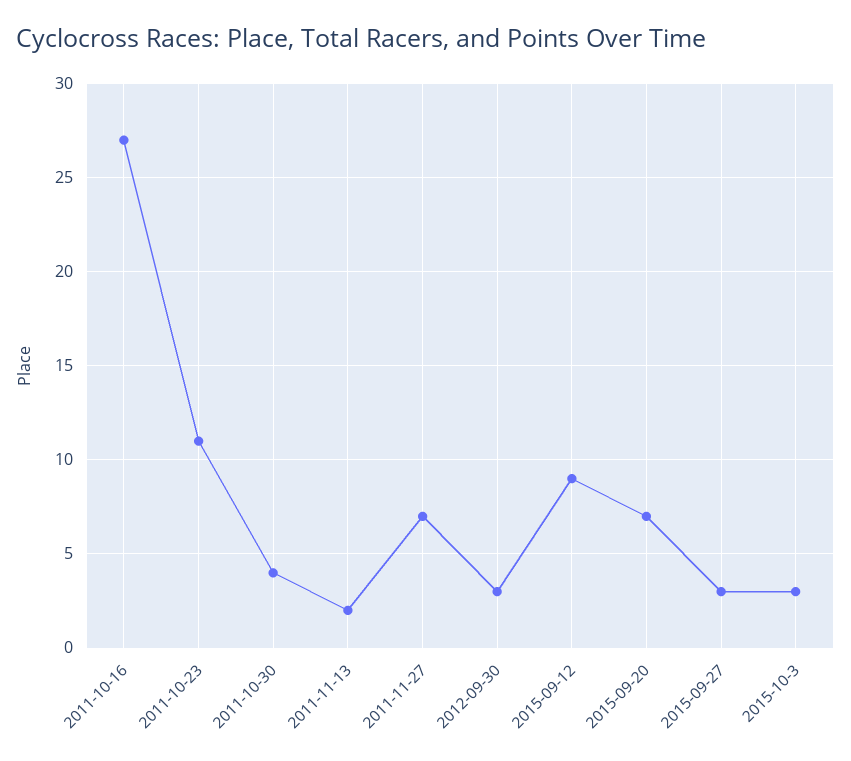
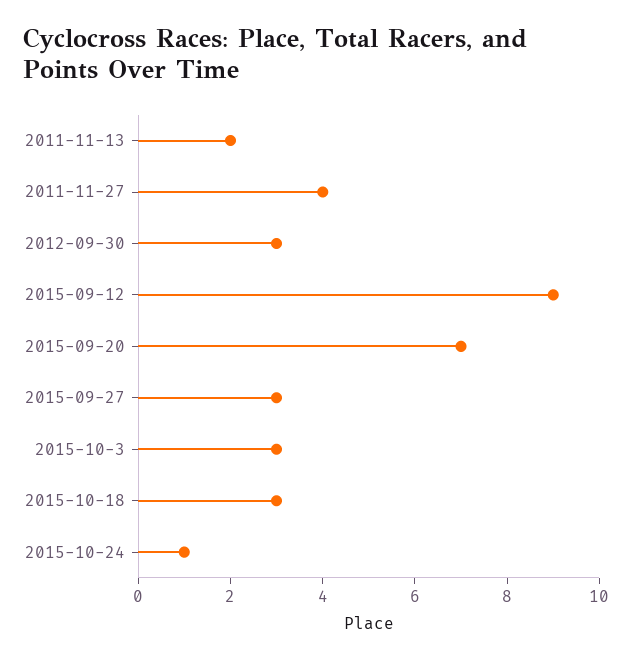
2011-10-16: 27 -> none
2011-10-23: 11 -> none
2011-10-30: 4 -> none
2011-11-27: 7 -> 4
2015-10-18: none -> 3
2015-10-24: none -> 1

